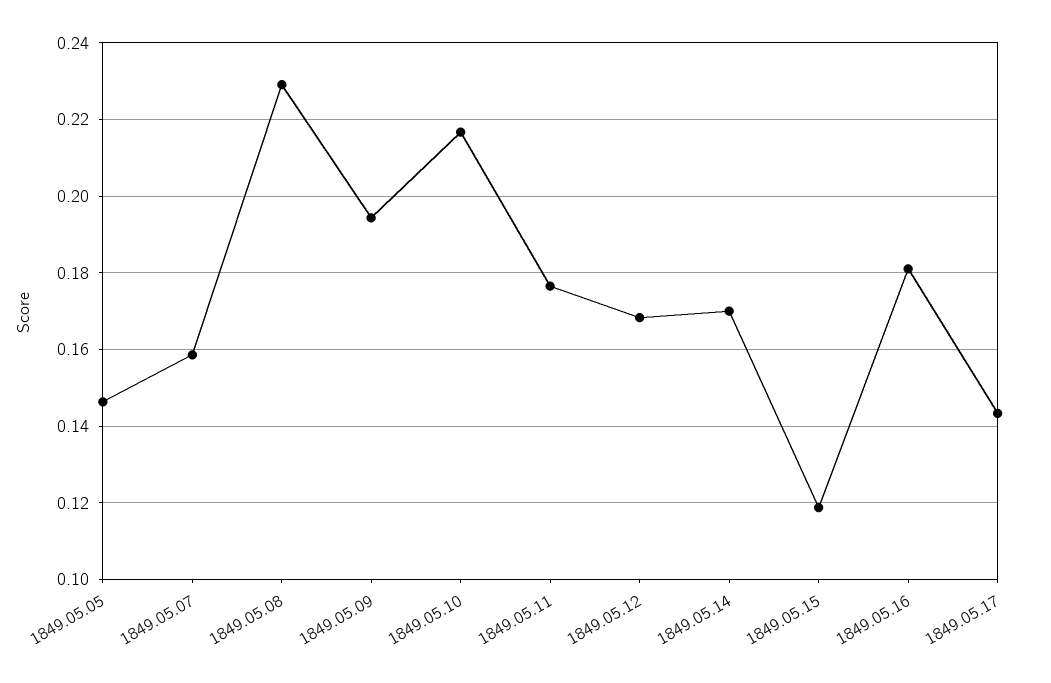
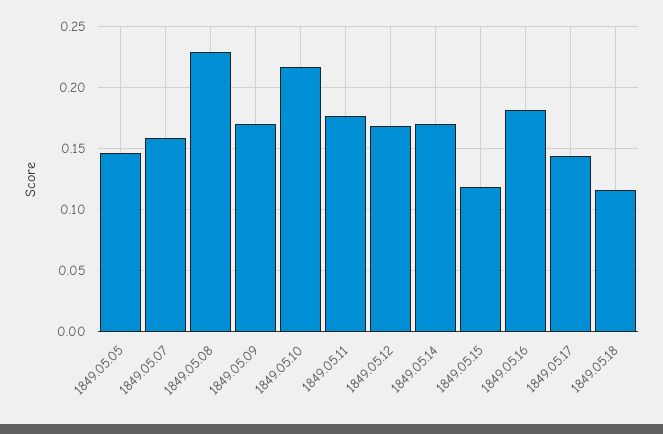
1849.05.09: 0.194 -> 0.17
1849.05.18: none -> 0.115

